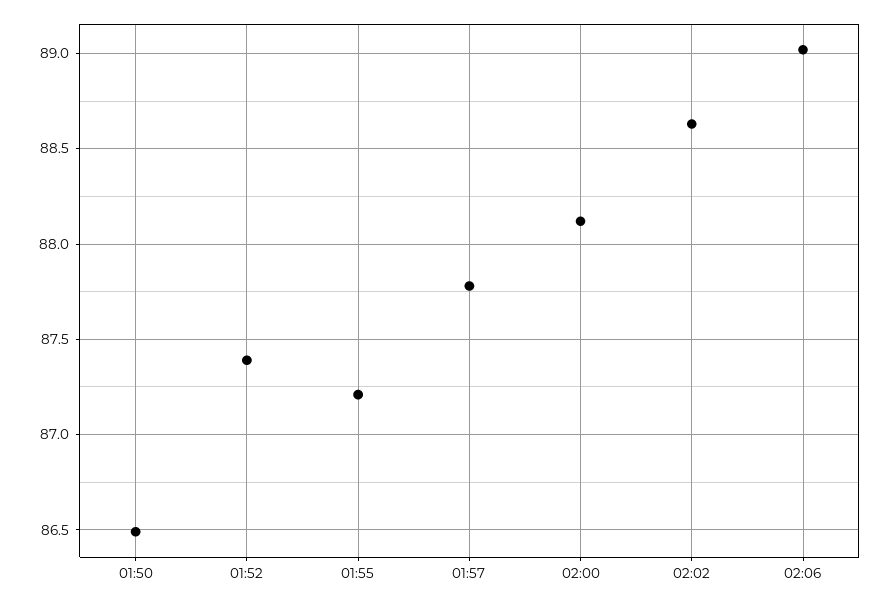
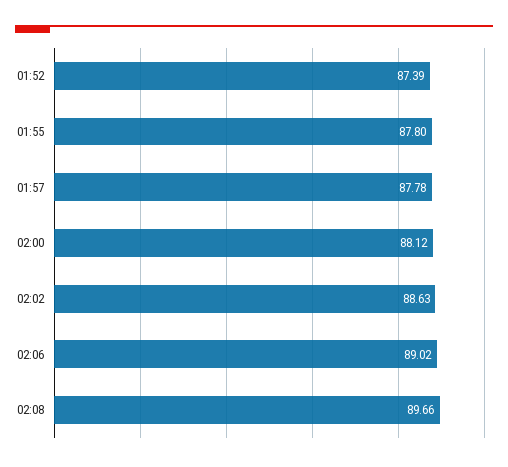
01:50: 86.5 -> none
01:55: 87.2 -> 87.8
02:08: none -> 89.66

